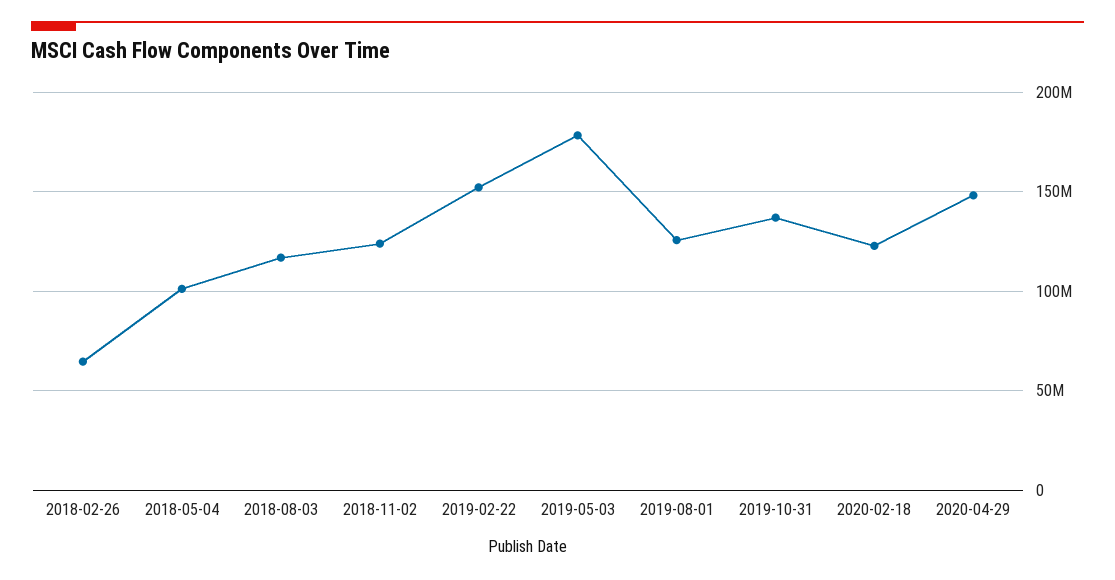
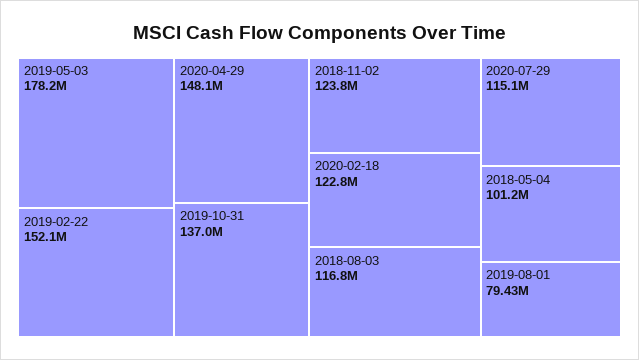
2018-02-26: 65000000 -> none
2019-08-01: 125000000 -> 79430000
2020-07-29: none -> 115100000

